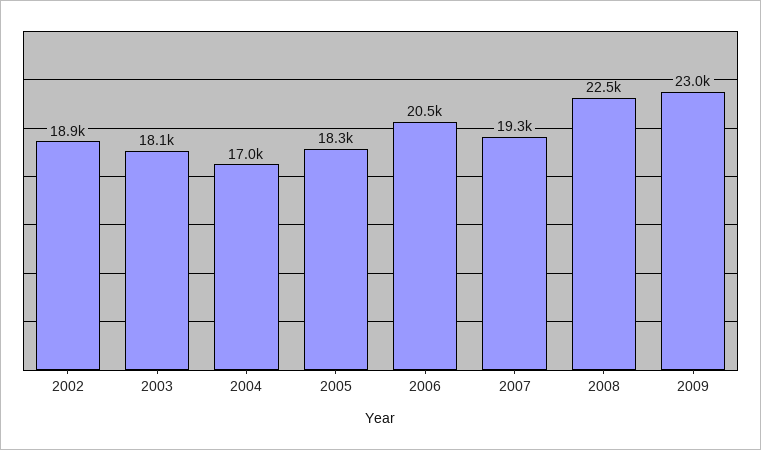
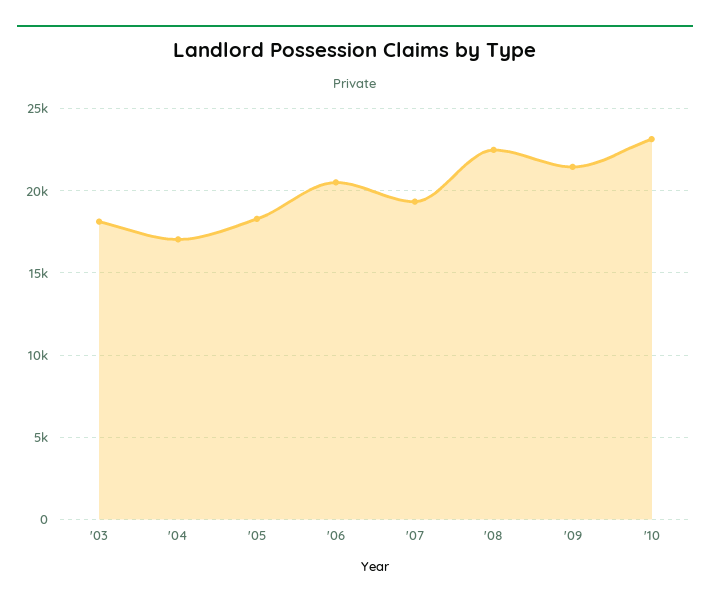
2002: 18900 -> none
2009: 23000 -> 21500
'10: none -> 23000

